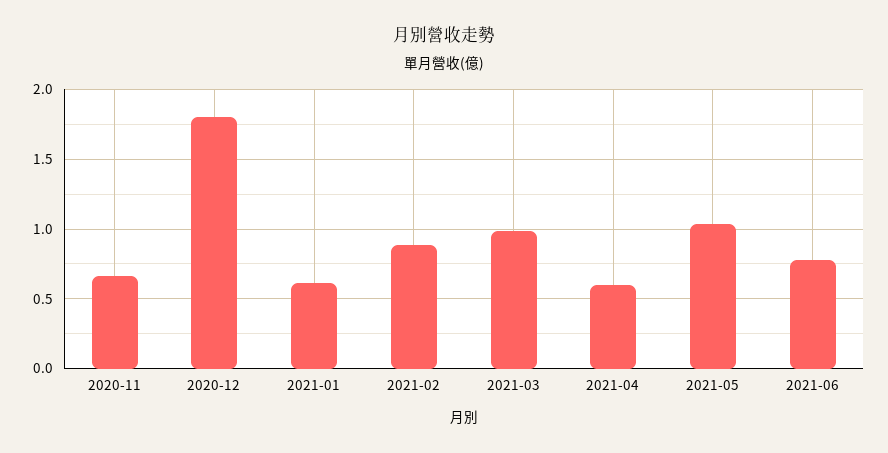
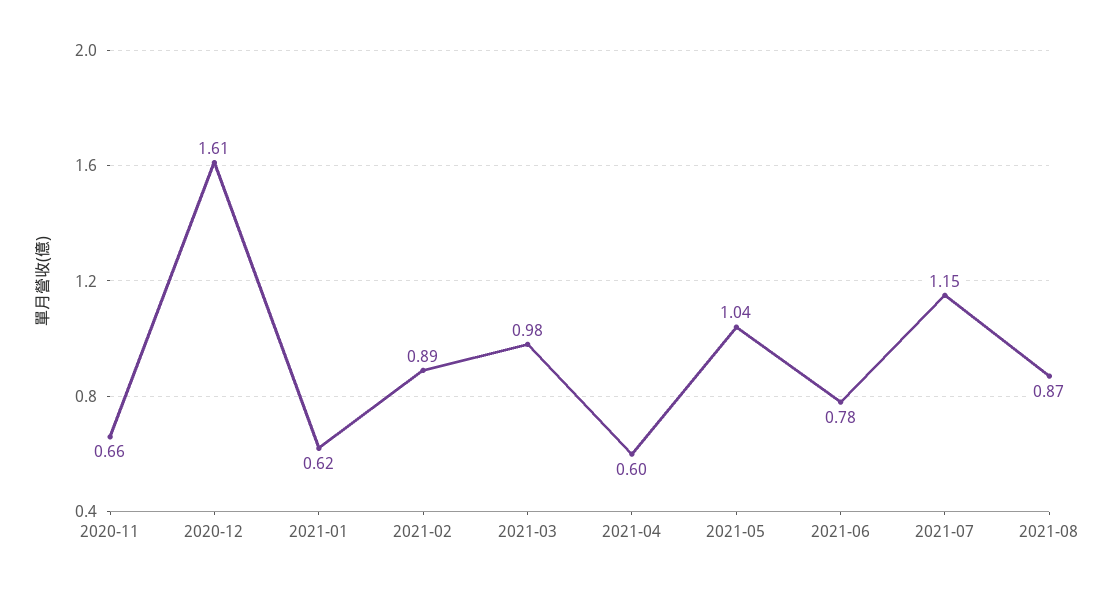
2020-12: 1.8 -> 1.61
2021-07: none -> 1.15
2021-08: none -> 0.87

